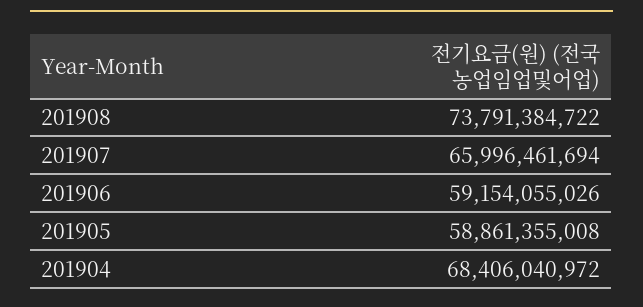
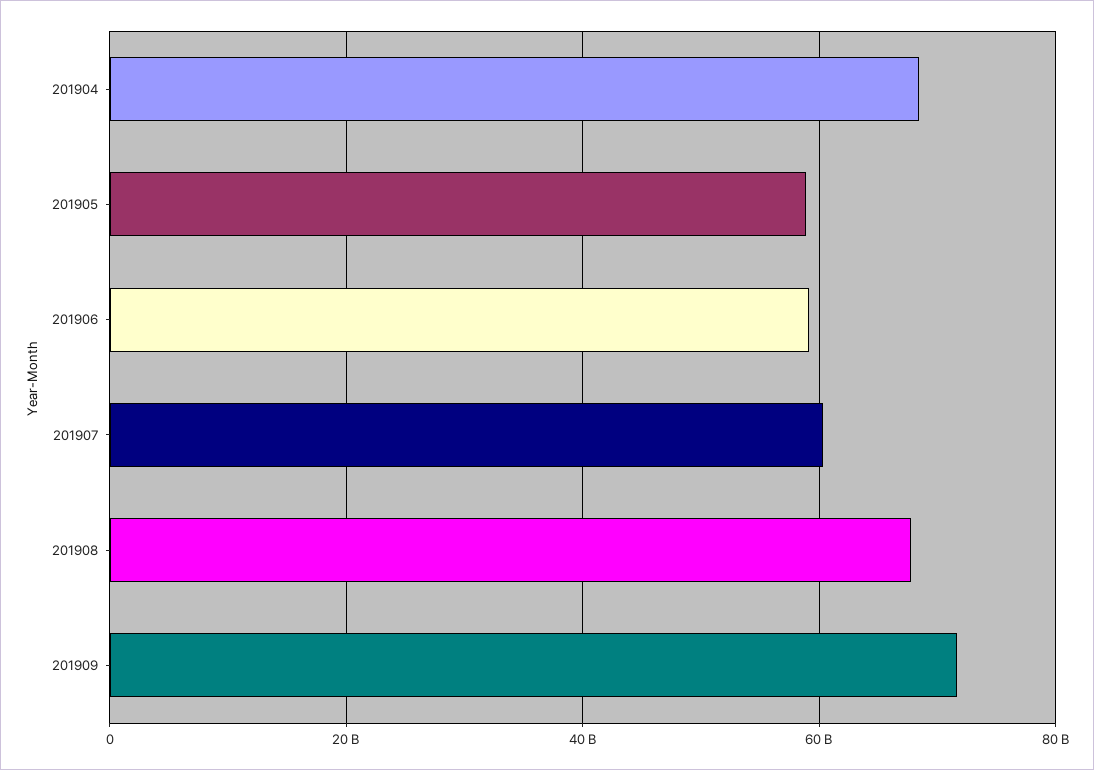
201908: 73791384722 -> 68000000000
201907: 65996461694 -> 60000000000
201909: none -> 72000000000

